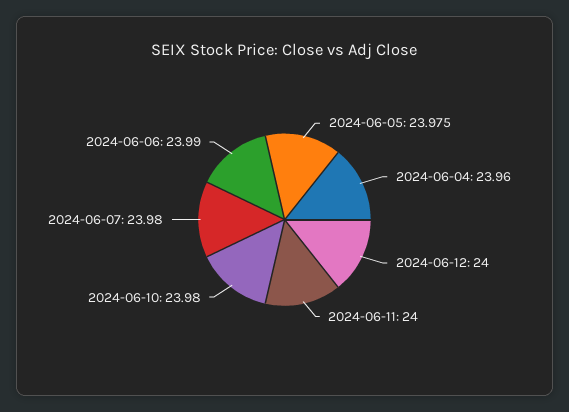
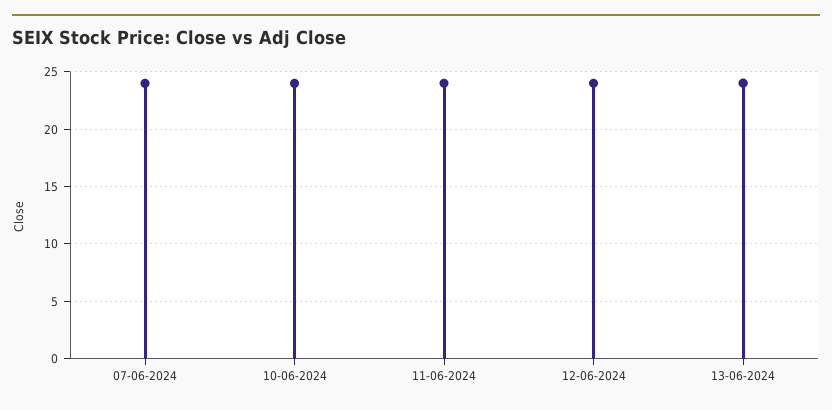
2024-06-05: 23.975 -> none
2024-06-04: 23.96 -> none
2024-06-06: 23.99 -> none
13-06-2024: none -> 24

